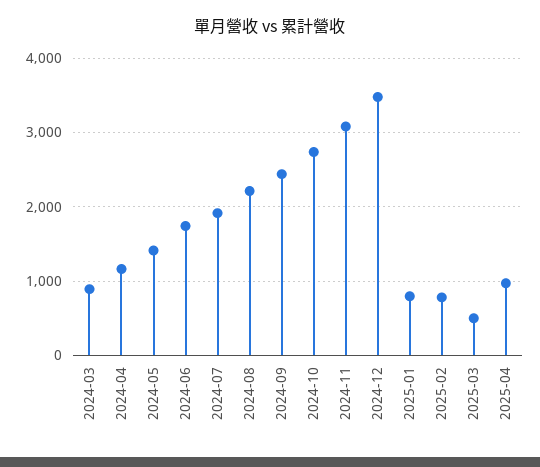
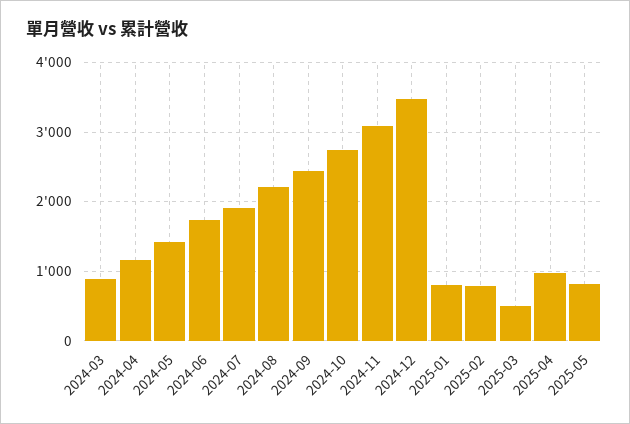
2025-05: none -> 800

